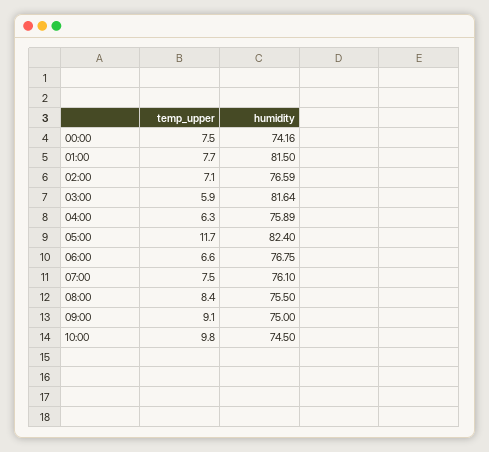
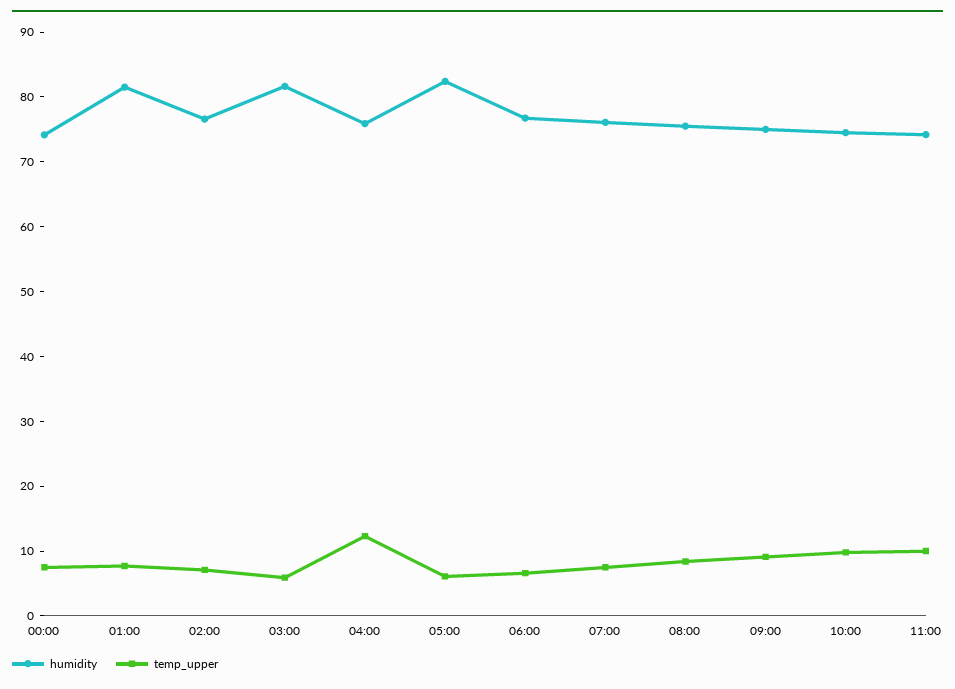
temp_upper, 04:00: 6.3 -> 12
temp_upper, 05:00: 11.7 -> 6
humidity, 11:00: none -> 74
temp_upper, 11:00: none -> 10

